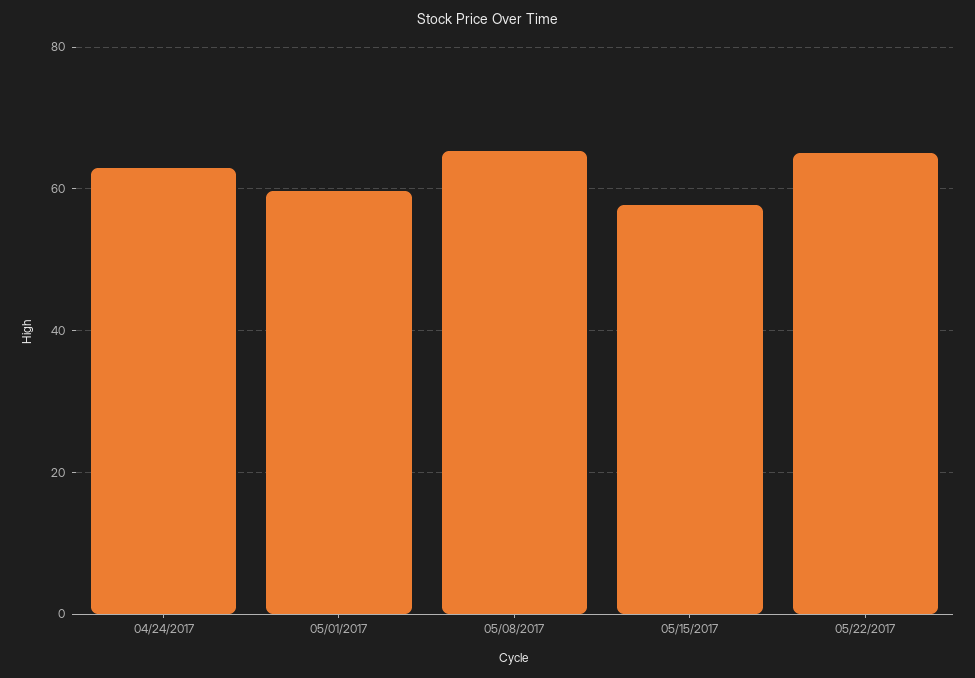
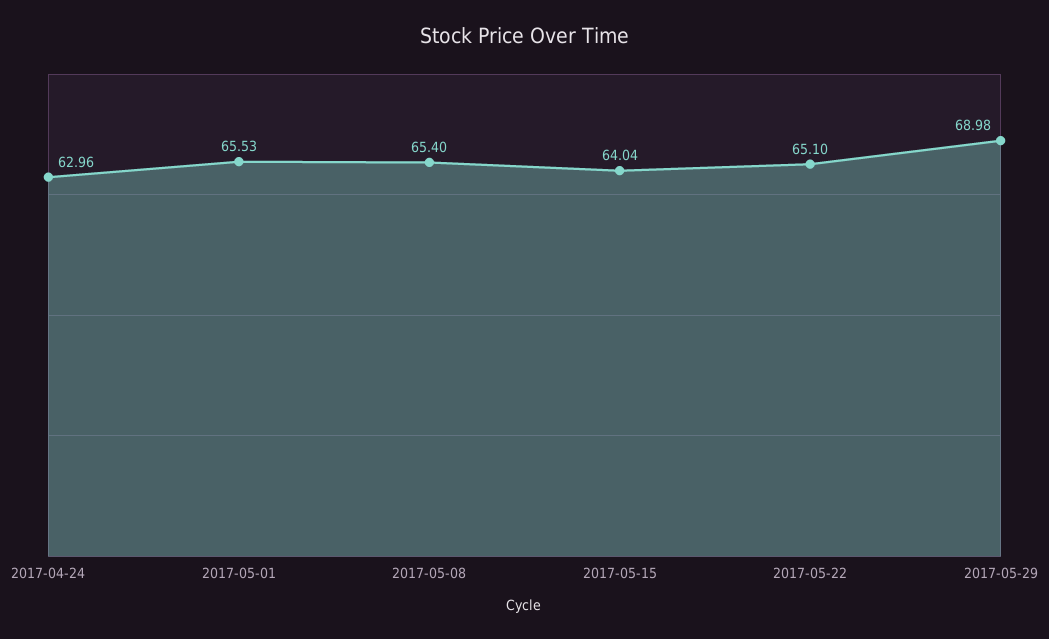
05/01/2017: 60 -> 65.53
05/15/2017: 58 -> 64.04
2017-05-29: none -> 68.98

